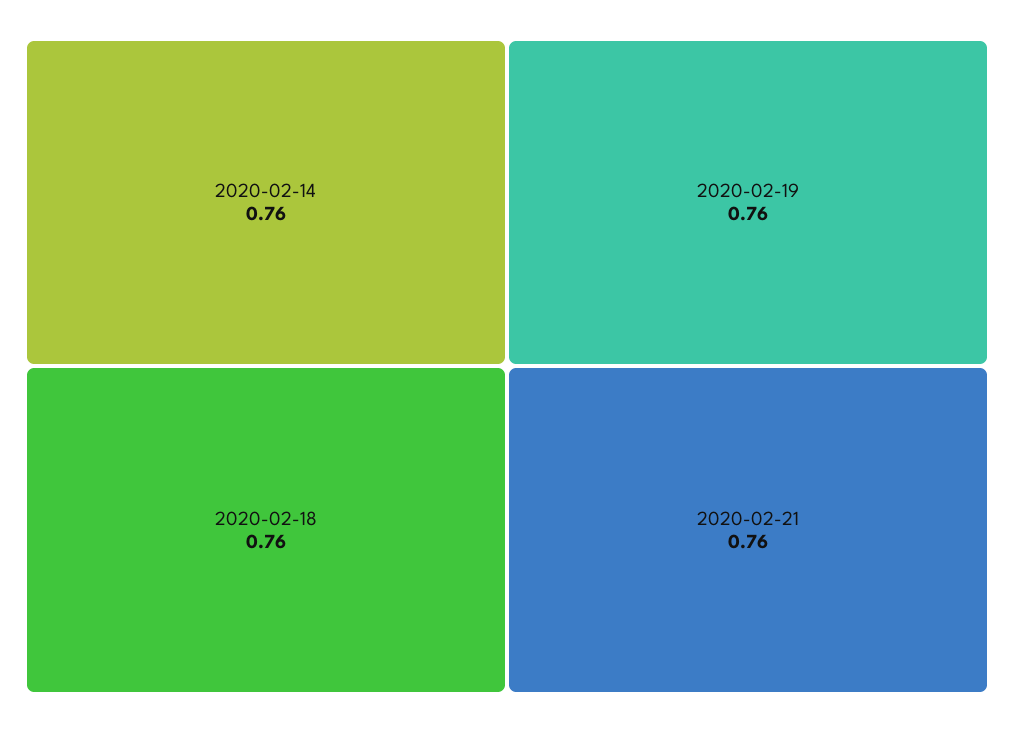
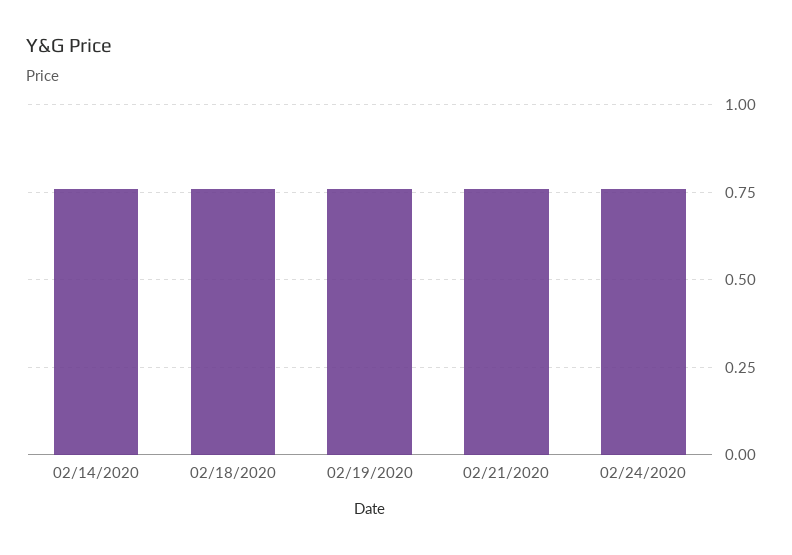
02/24/2020: none -> 0.75

